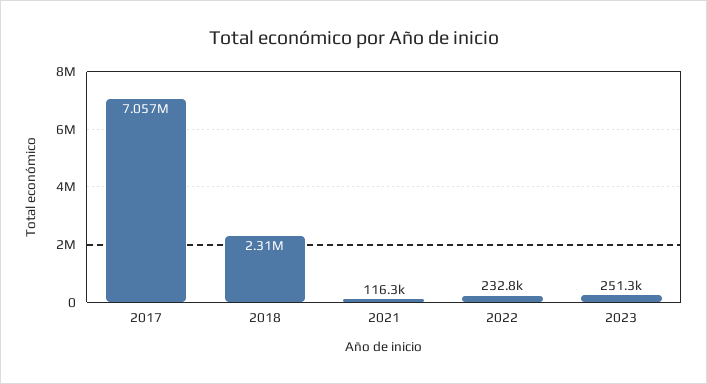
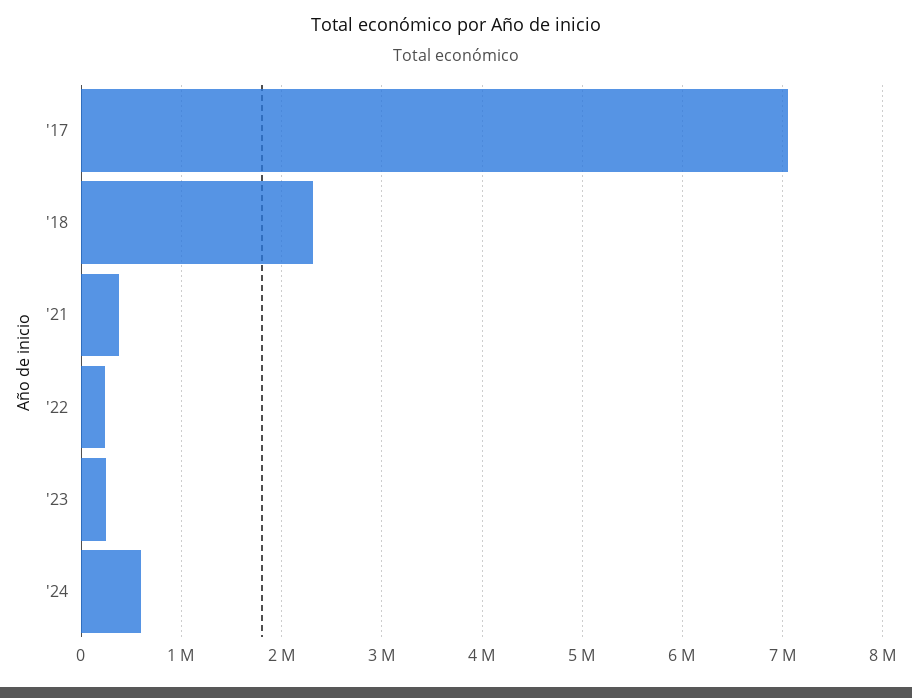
2021: 116300 -> 400000
'24: none -> 600000

